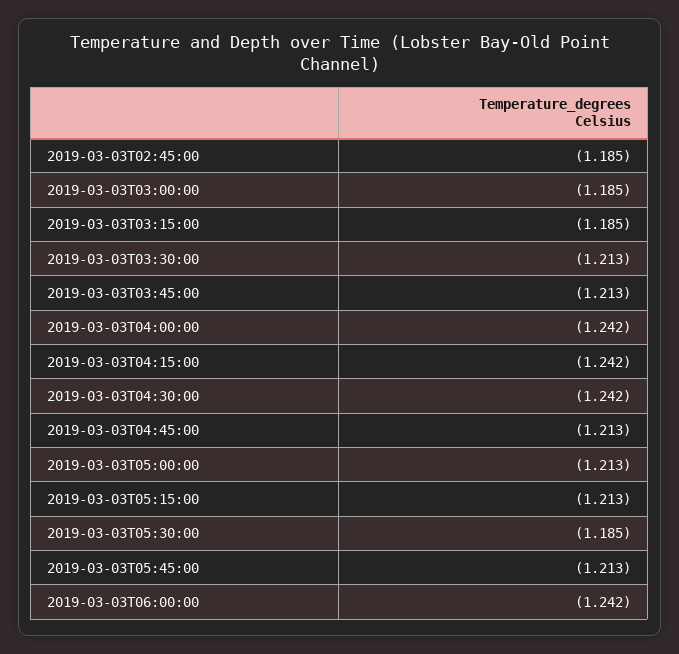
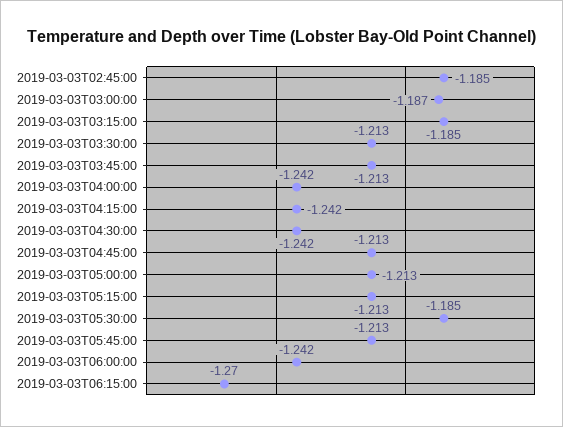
2019-03-03T03:00:00: -1.185 -> -1.187
2019-03-03T06:15:00: none -> -1.27

